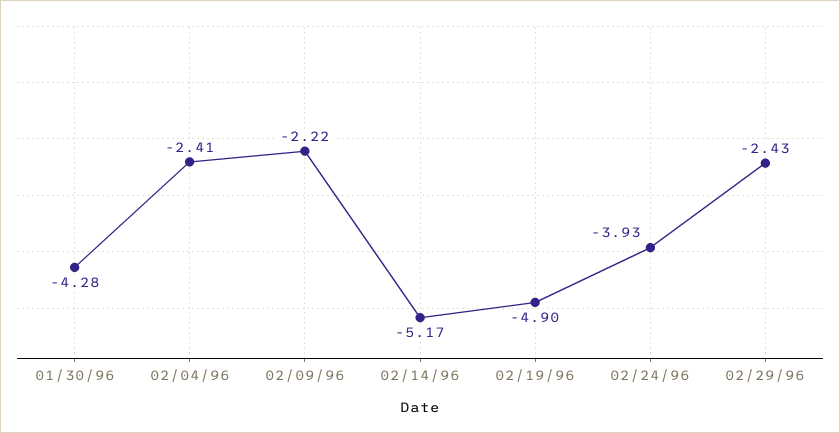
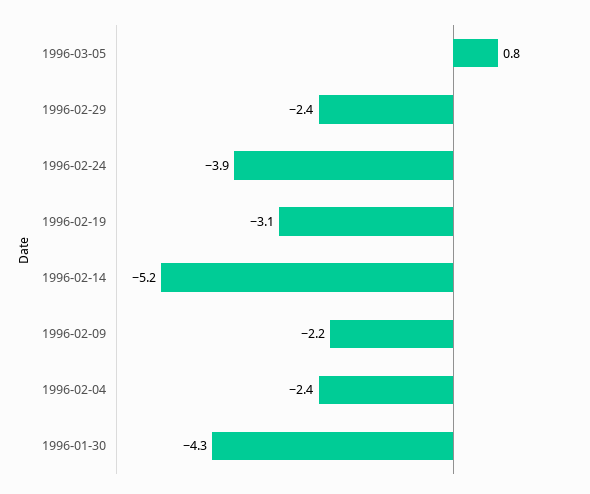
02/19/96: -4.9 -> -3.1
1996-03-05: none -> 0.8

